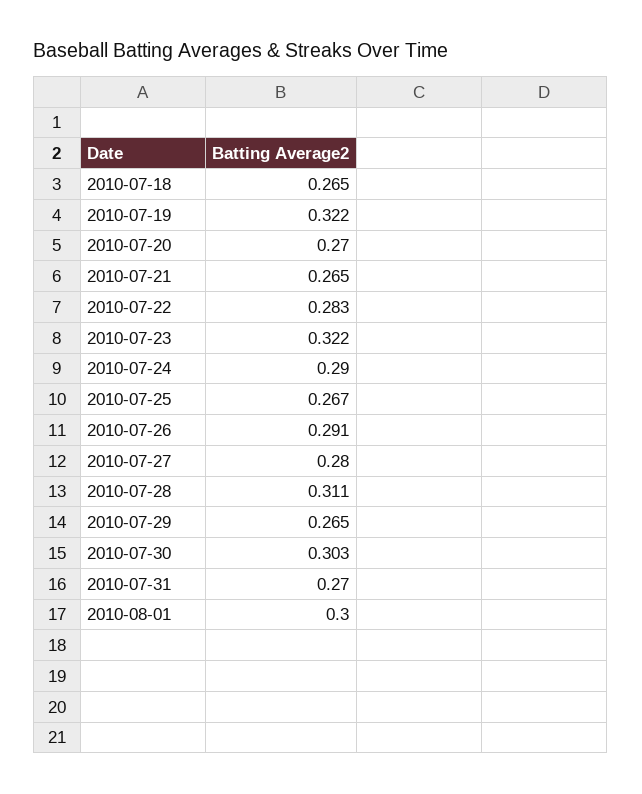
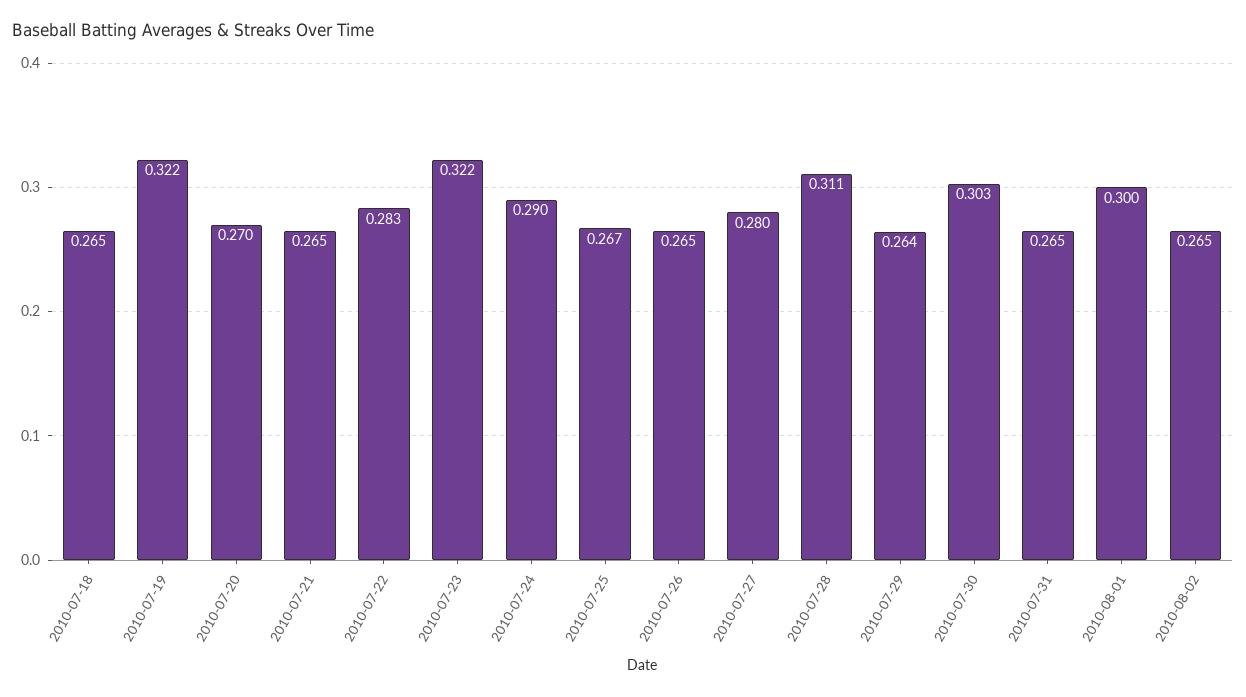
2010-07-26: 0.291 -> 0.265
2010-07-29: 0.265 -> 0.264
2010-07-31: 0.27 -> 0.265
2010-08-02: none -> 0.265

